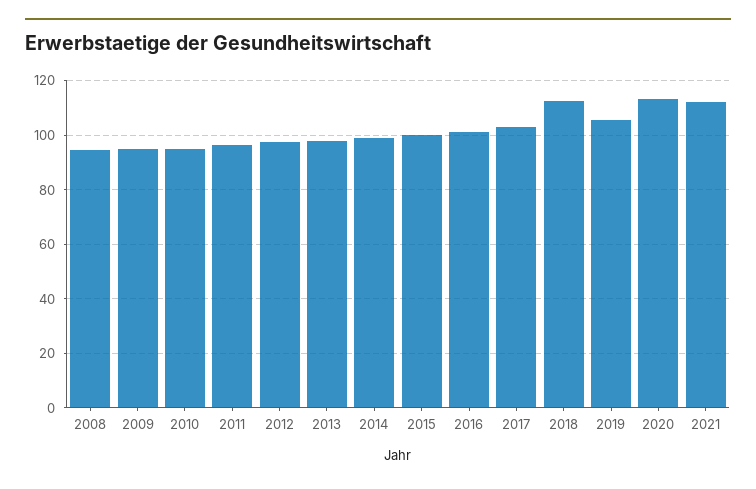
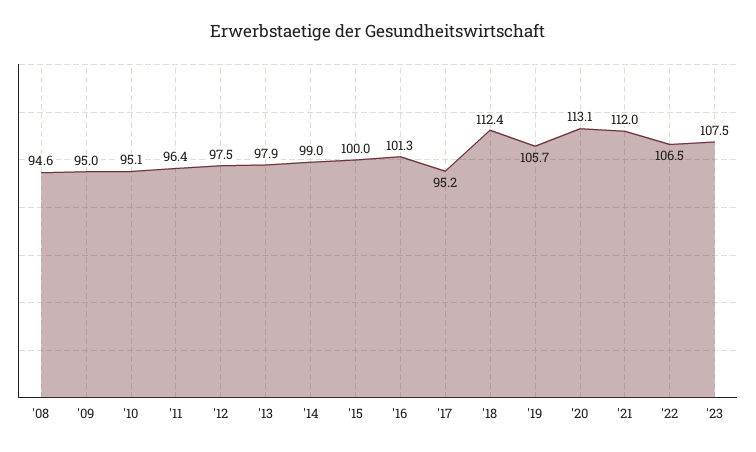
2017: 102.5 -> 95.2
'22: none -> 106.5
'23: none -> 107.5

